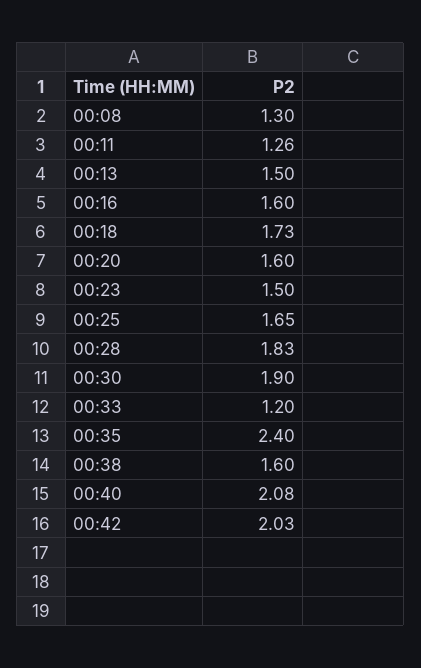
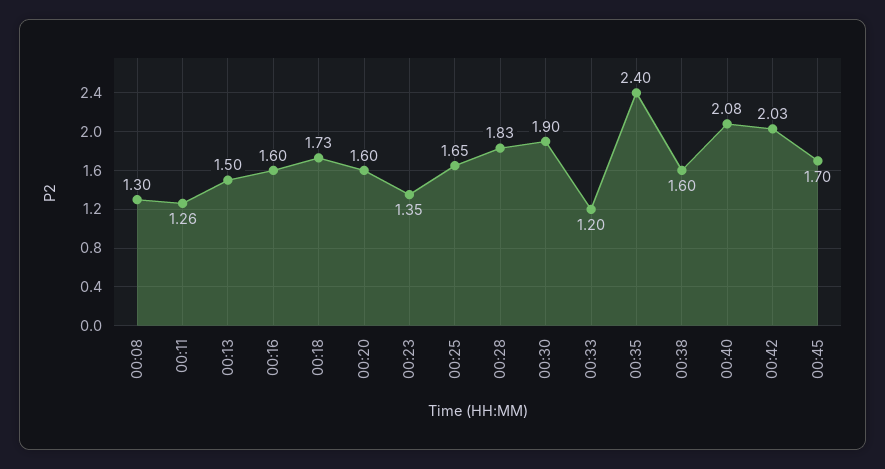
00:23: 1.5 -> 1.35
00:45: none -> 1.7

